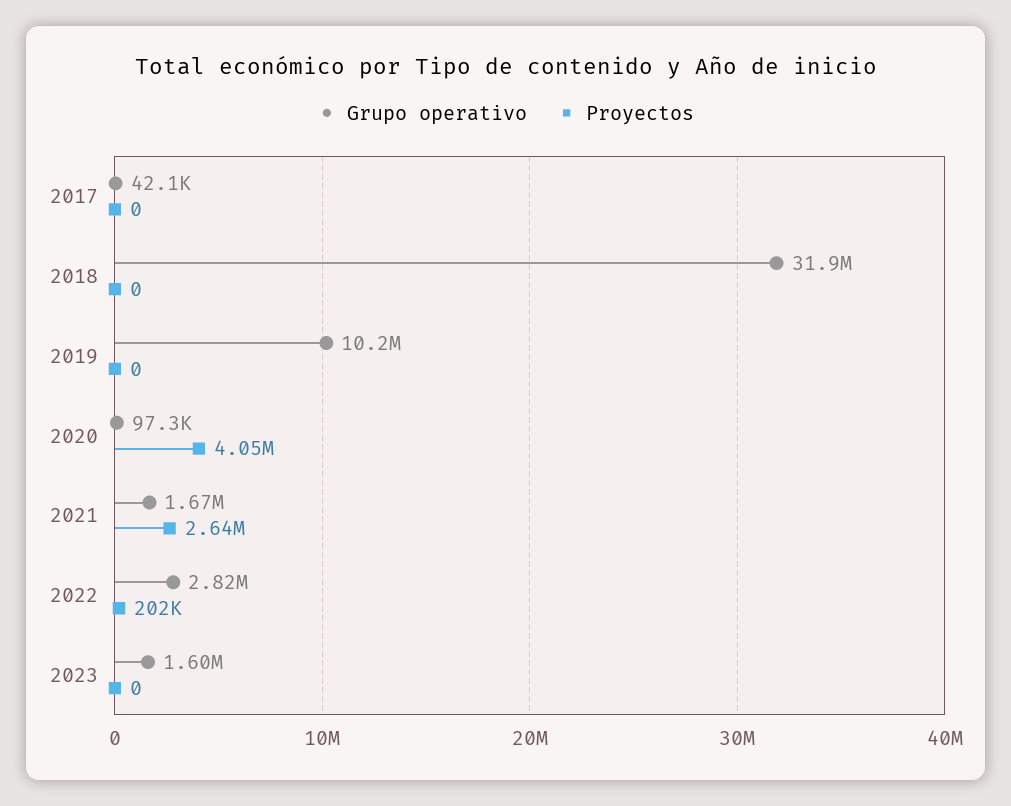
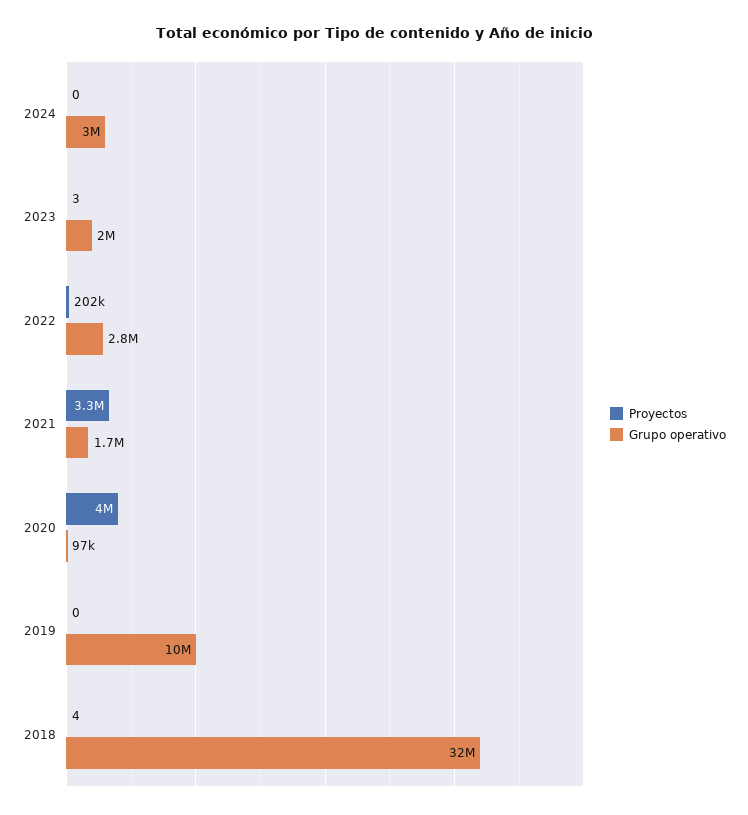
Grupo operativo, 2017: 42100 -> none
Proyectos, 2017: 0 -> none
Proyectos, 2018: 0 -> 4
Proyectos, 2021: 2640000 -> 3300000
Grupo operativo, 2023: 1600000 -> 2000000
Proyectos, 2023: 0 -> 3
Proyectos, 2024: none -> 0
Grupo operativo, 2024: none -> 3000000

